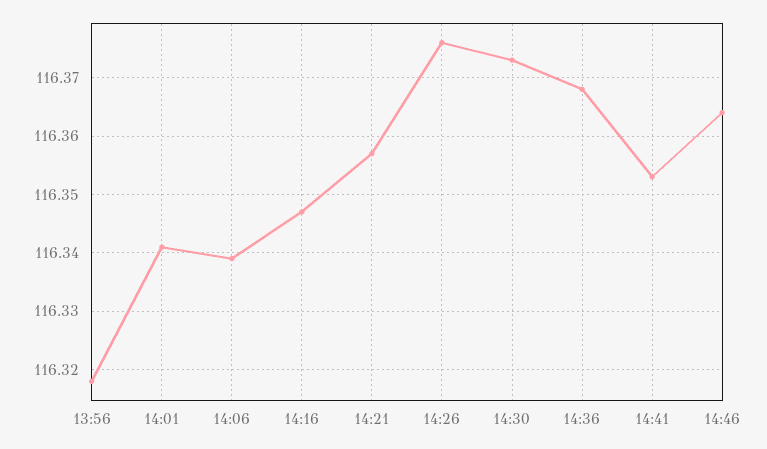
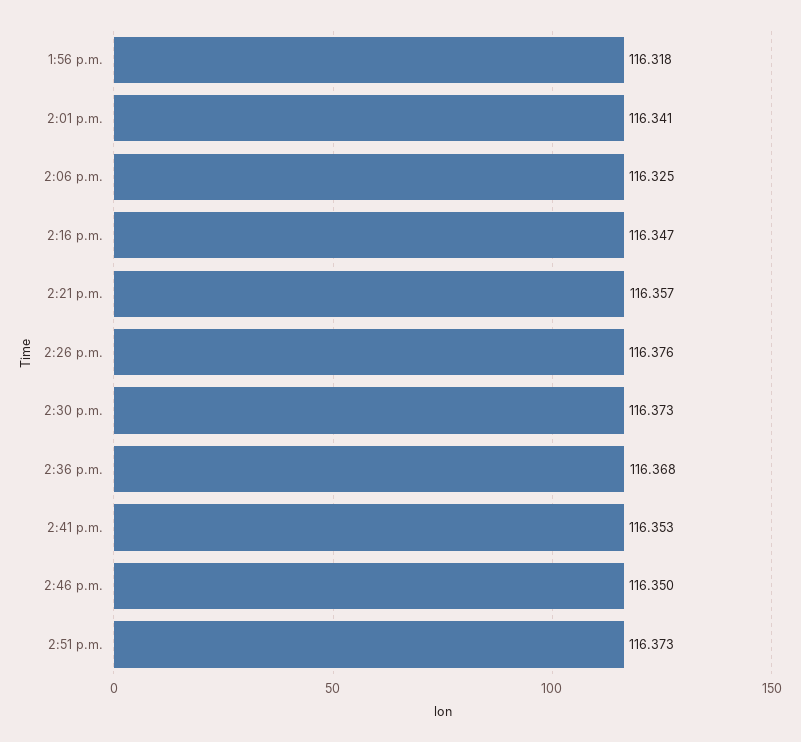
14:06: 116.34 -> 116.325
14:46: 116.365 -> 116.35
2:51 p.m.: none -> 116.373

